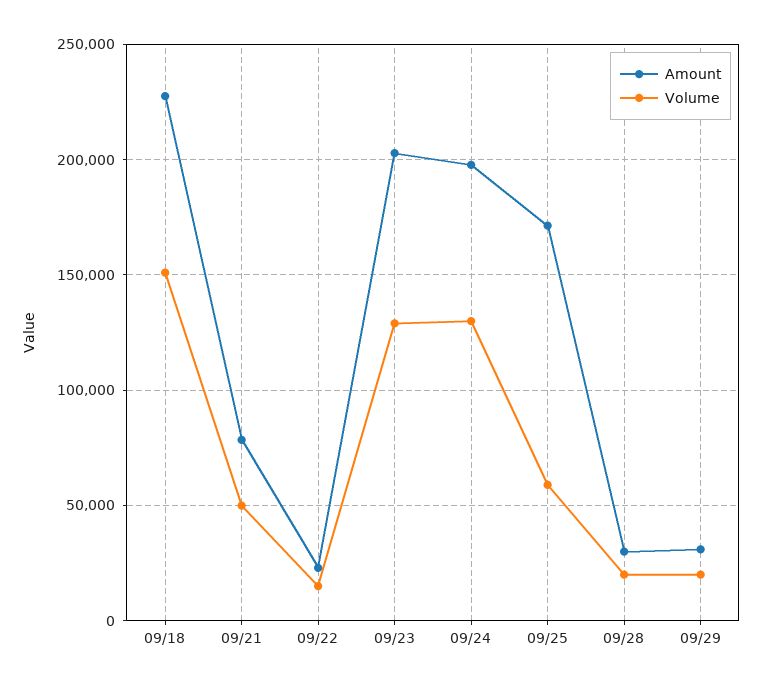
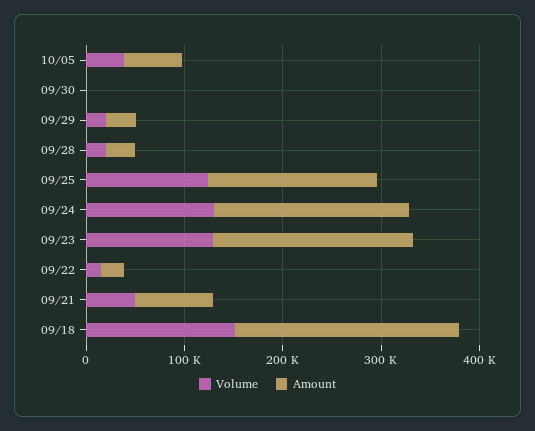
Volume, 09/25: 60000 -> 120000
Volume, 10/05: none -> 40000
Amount, 10/05: none -> 60000
Volume, 09/30: none -> 0
Amount, 09/30: none -> 0

